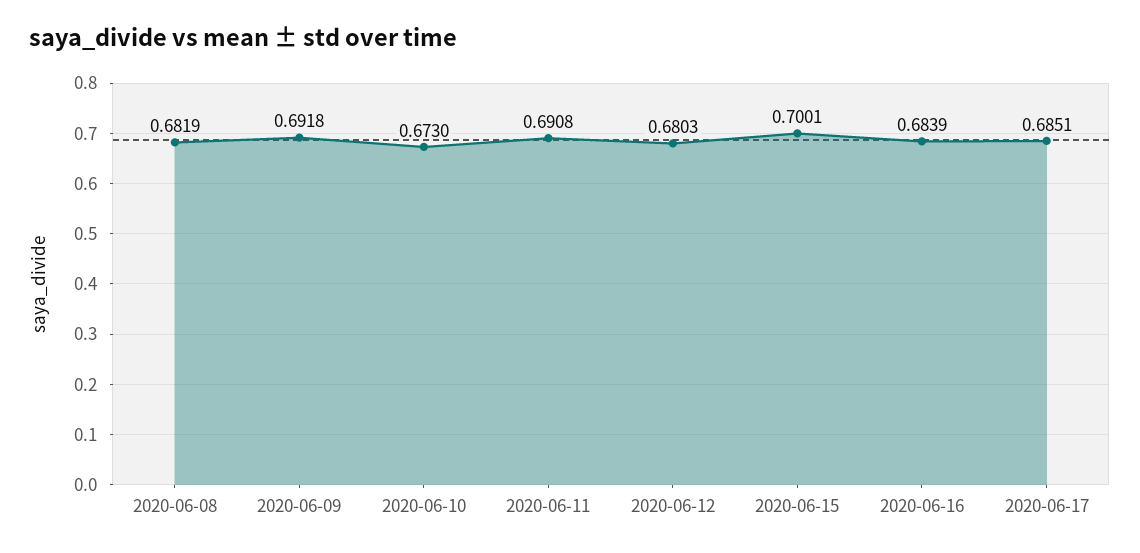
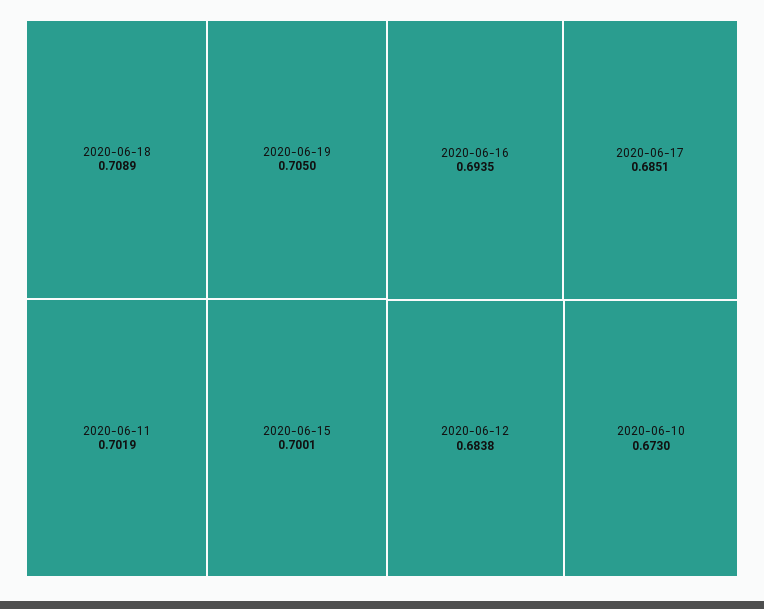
2020-06-08: 0.6819 -> none
2020-06-09: 0.6918 -> none
2020-06-11: 0.6908 -> 0.7019
2020-06-12: 0.6803 -> 0.6838
2020-06-16: 0.6839 -> 0.6935
2020-06-18: none -> 0.7089
2020-06-19: none -> 0.705

